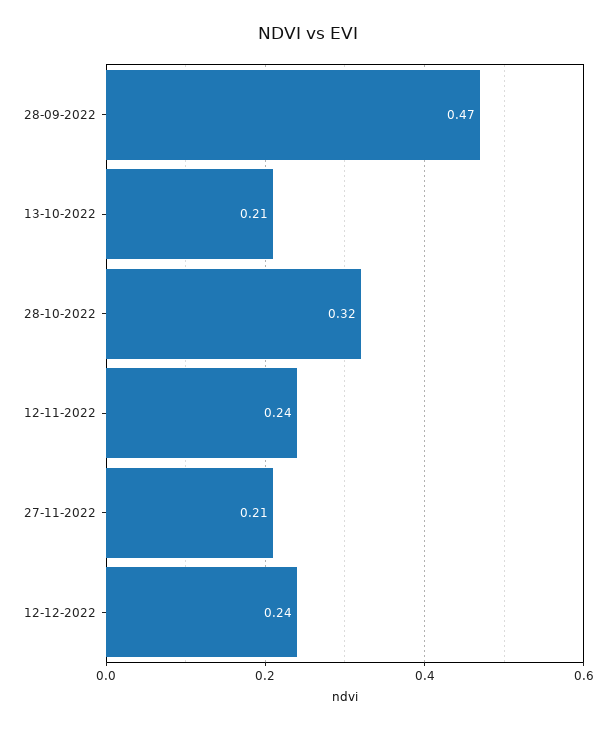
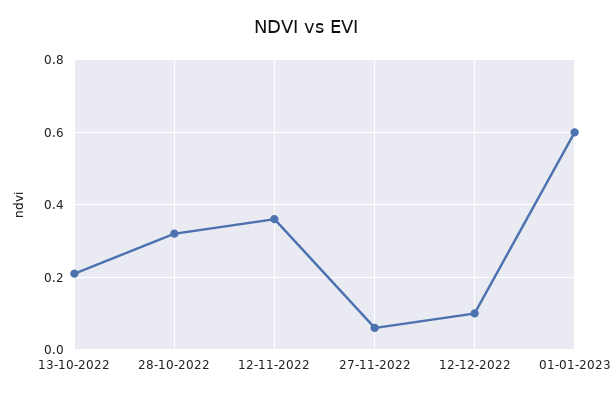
28-09-2022: 0.47 -> none
12-11-2022: 0.24 -> 0.35
27-11-2022: 0.21 -> 0.05
12-12-2022: 0.24 -> 0.1
01-01-2023: none -> 0.6

